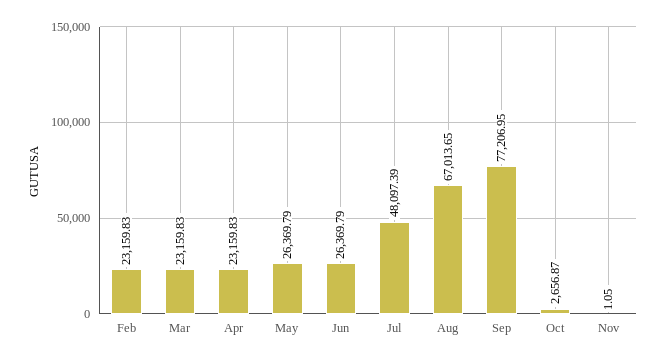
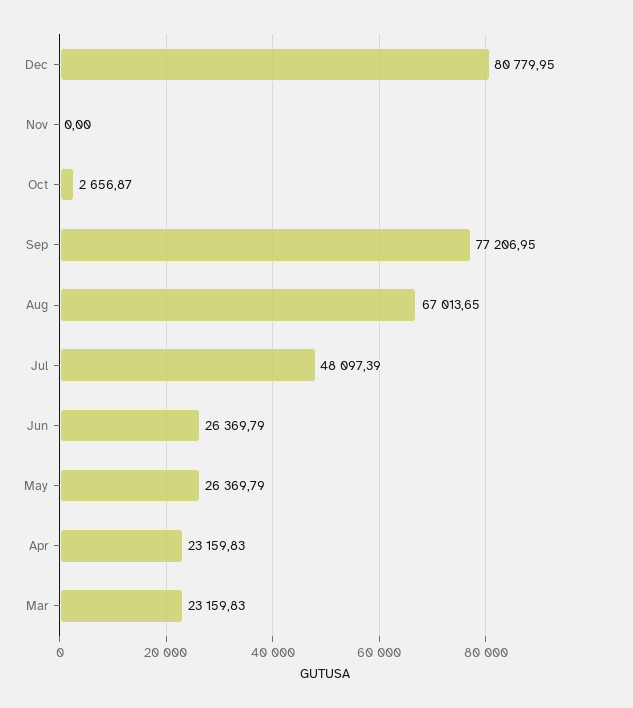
Feb: 23159.83 -> none
Nov: 1.05 -> 0
Dec: none -> 80779.95

